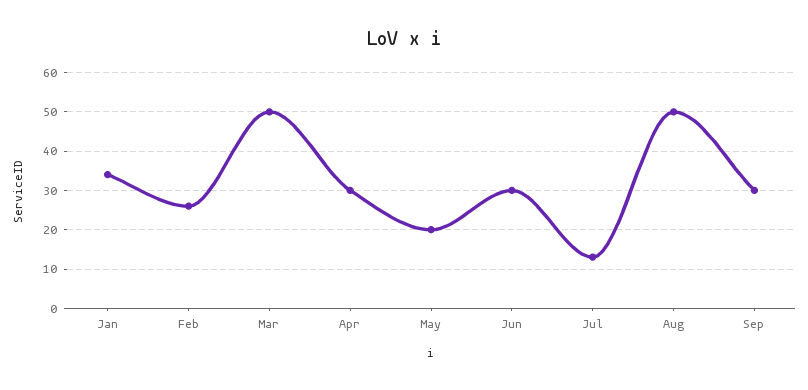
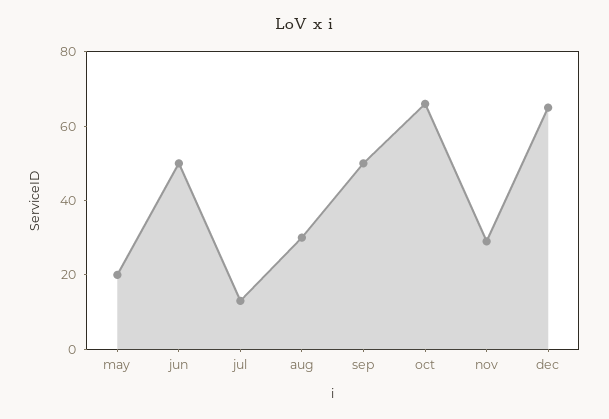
Jan: 35 -> none
Feb: 25 -> none
Mar: 50 -> none
Apr: 30 -> none
Jun: 30 -> 50
Aug: 50 -> 30
Sep: 30 -> 50
oct: none -> 65
nov: none -> 30
dec: none -> 65

